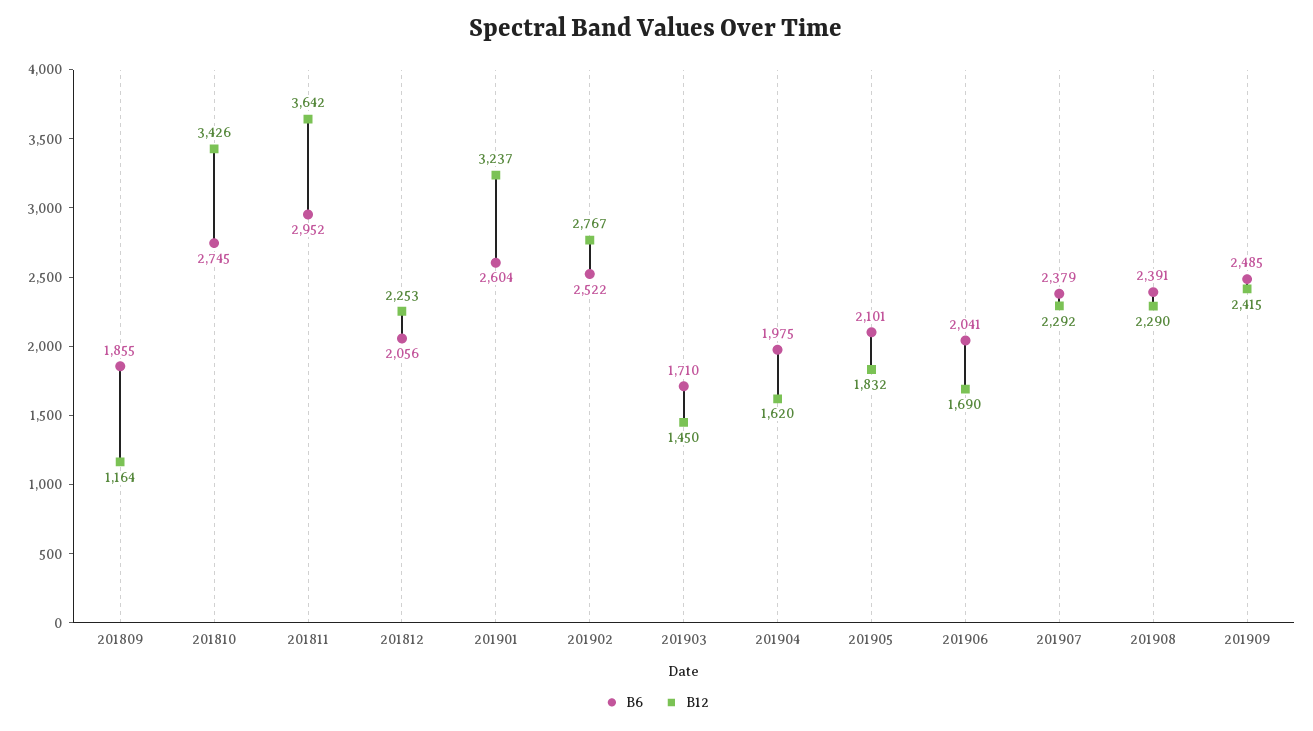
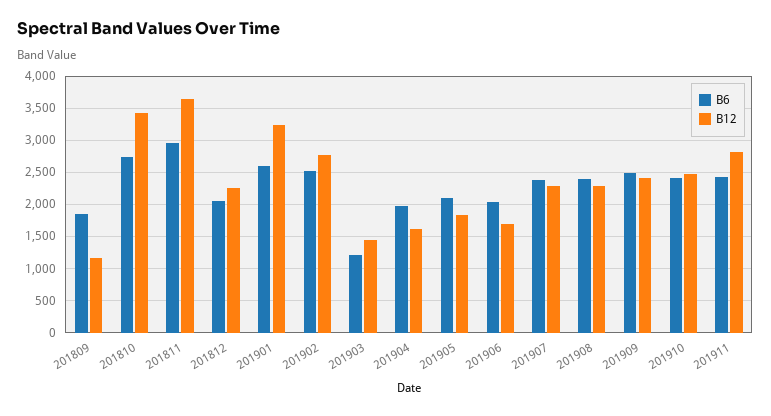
B6, 201903: 1710 -> 1200
B6, 201910: none -> 2400
B12, 201910: none -> 2500
B6, 201911: none -> 2400
B12, 201911: none -> 2800

